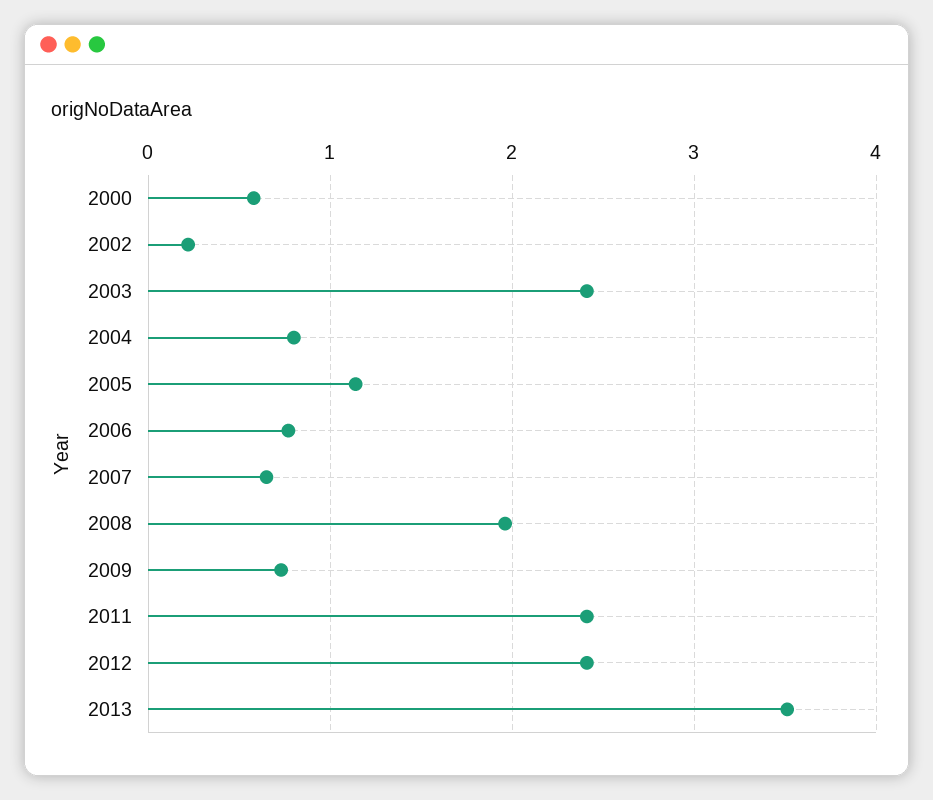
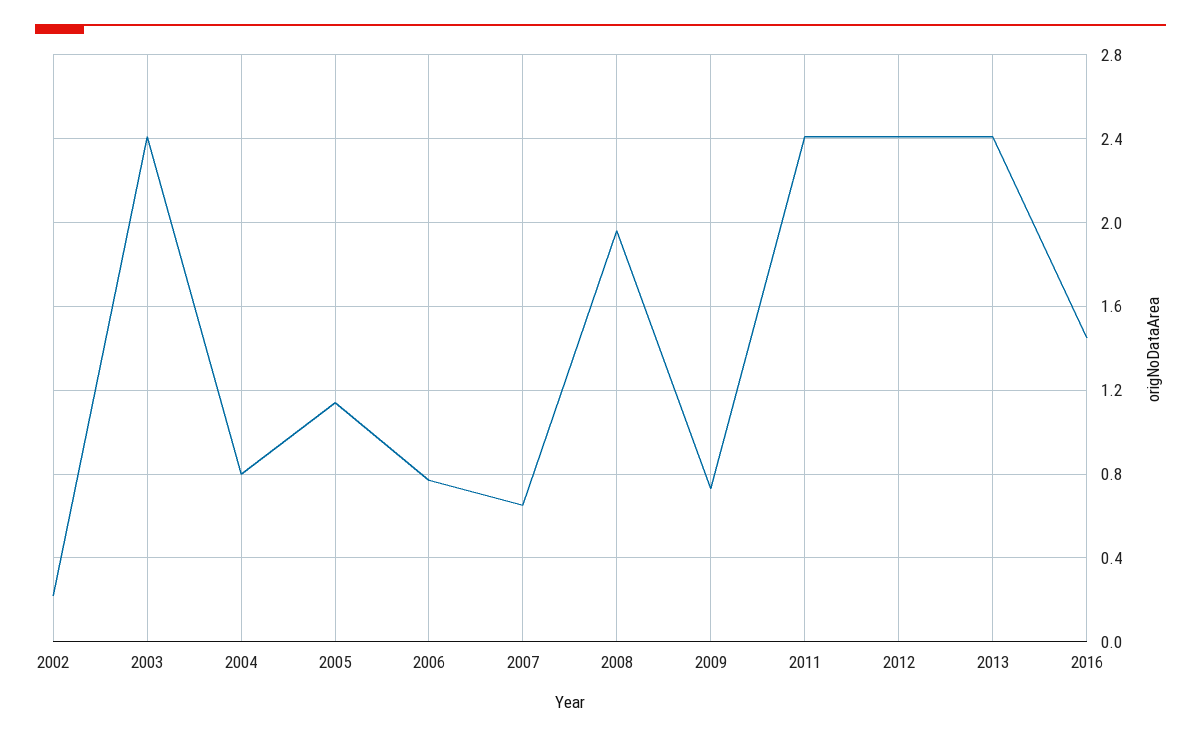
2000: 0.6 -> none
2013: 3.5 -> 2.4
2016: none -> 1.45

